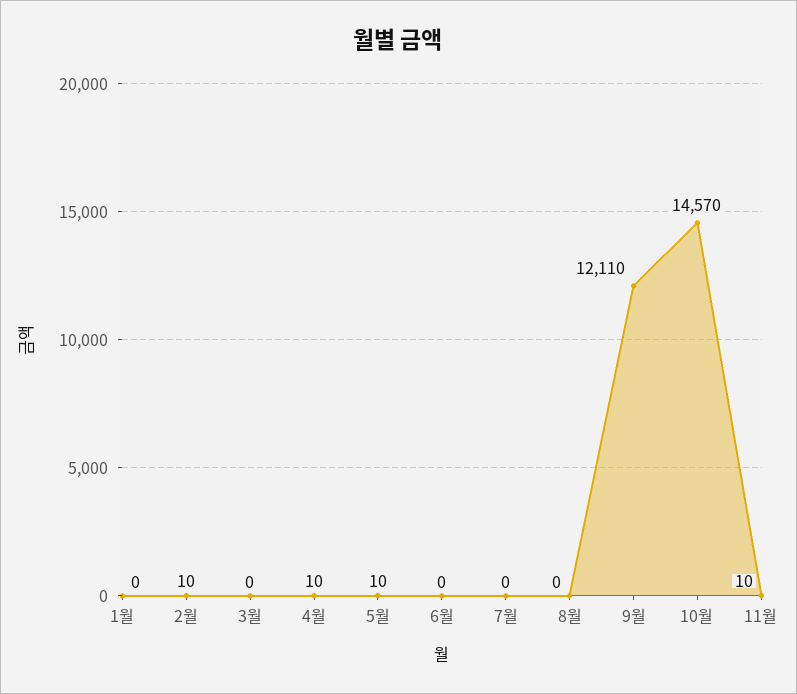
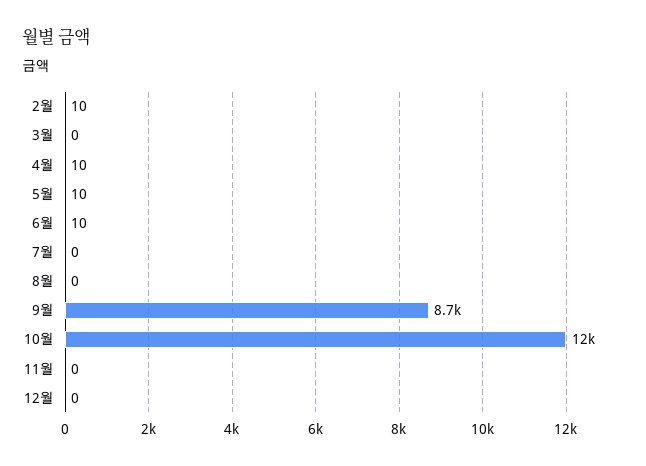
1월: 0 -> none
6월: 0 -> 10
9월: 12110 -> 8700
10월: 14570 -> 12000
11월: 10 -> 0
12월: none -> 0

